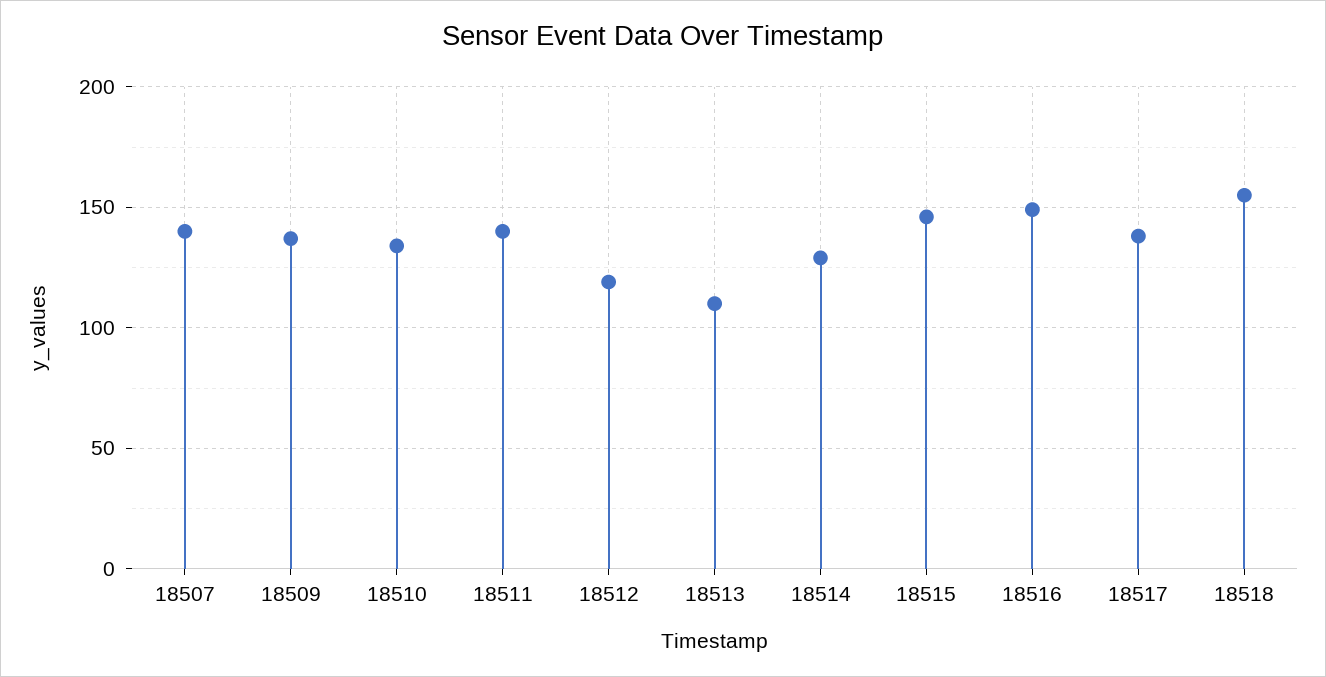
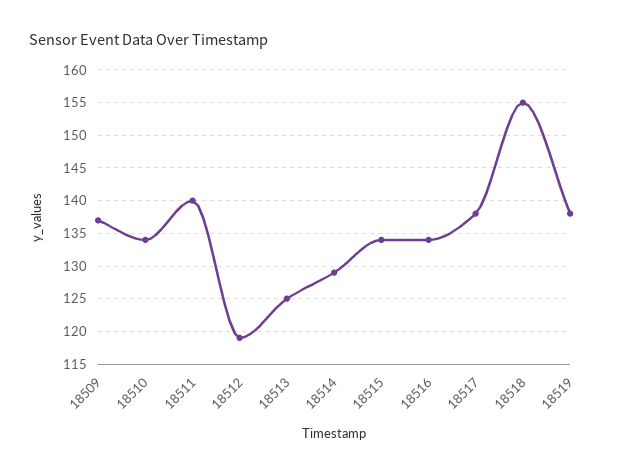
18507: 140 -> none
18513: 110 -> 125
18515: 145 -> 134
18516: 150 -> 134
18519: none -> 138

